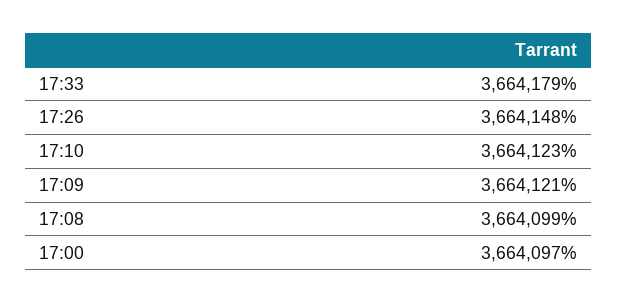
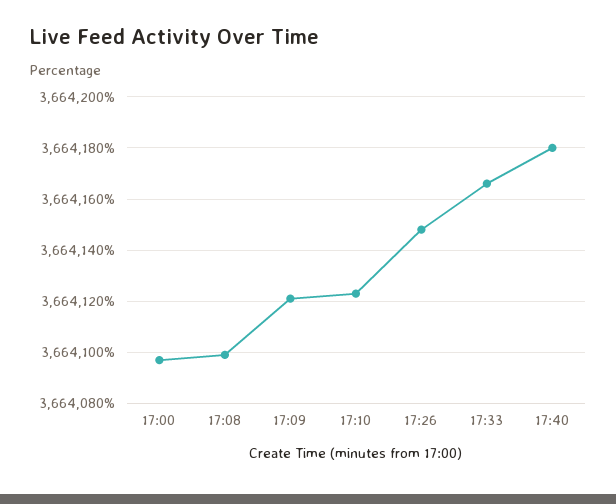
17:33: 3664179 -> 3664165
17:40: none -> 3664180

